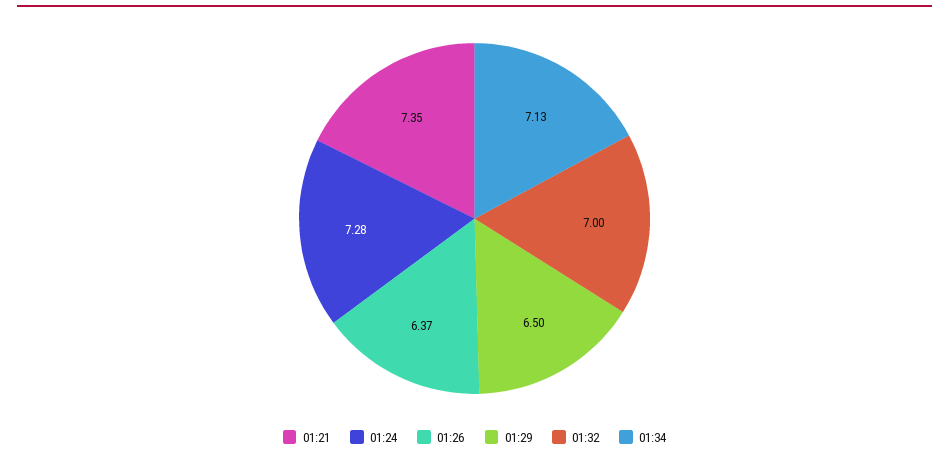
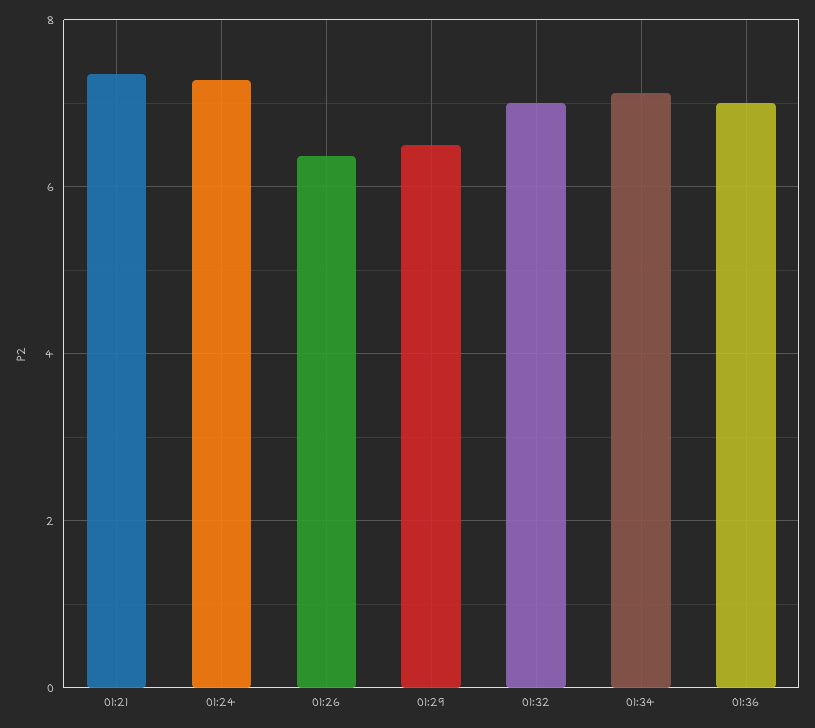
01:36: none -> 7

